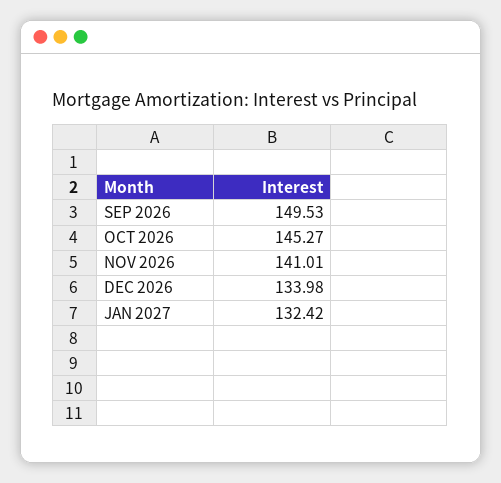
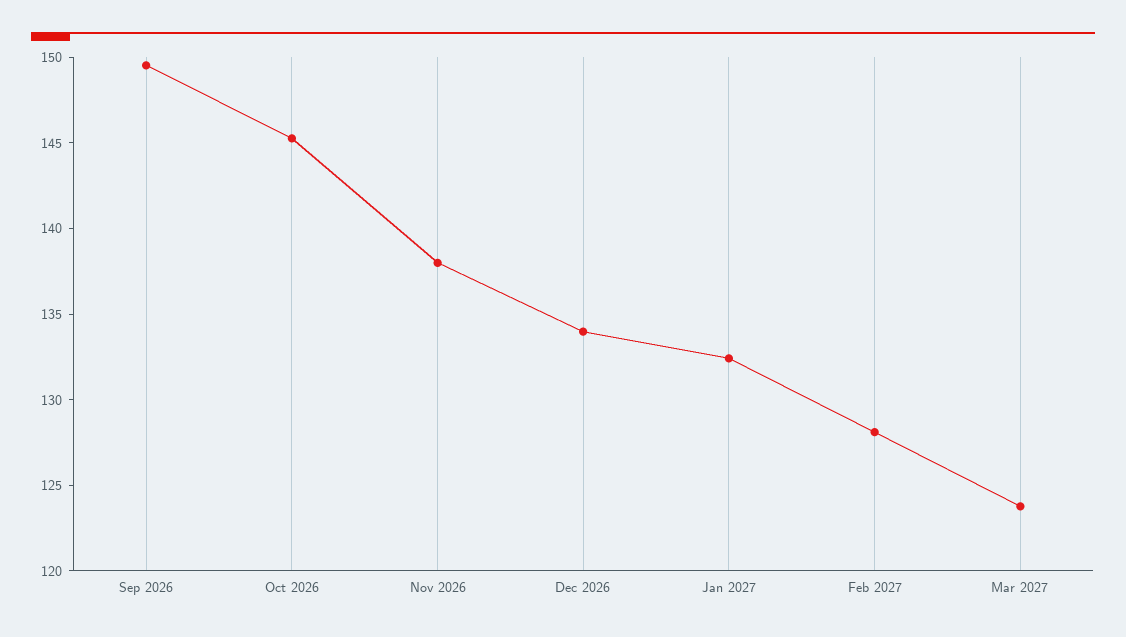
NOV 2026: 141.01 -> 138
Feb 2027: none -> 128
Mar 2027: none -> 124

